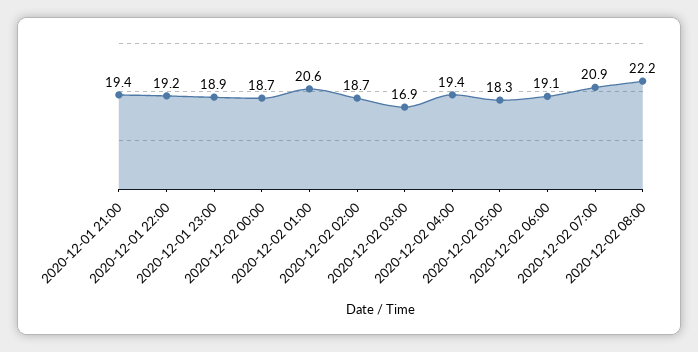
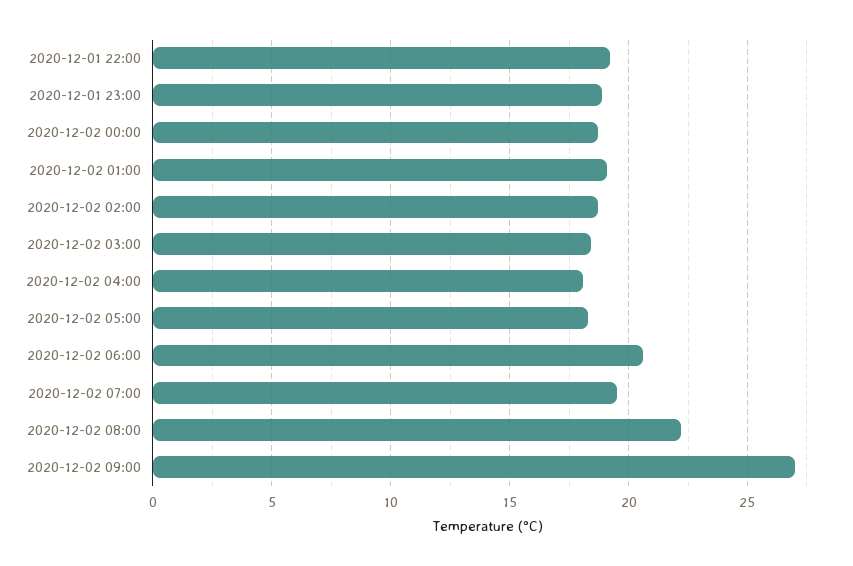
2020-12-01 21:00: 19.4 -> none
2020-12-02 01:00: 20.6 -> 19
2020-12-02 03:00: 16.9 -> 18.5
2020-12-02 04:00: 19.4 -> 18
2020-12-02 06:00: 19.1 -> 20.5
2020-12-02 07:00: 20.9 -> 19.5
2020-12-02 09:00: none -> 27

